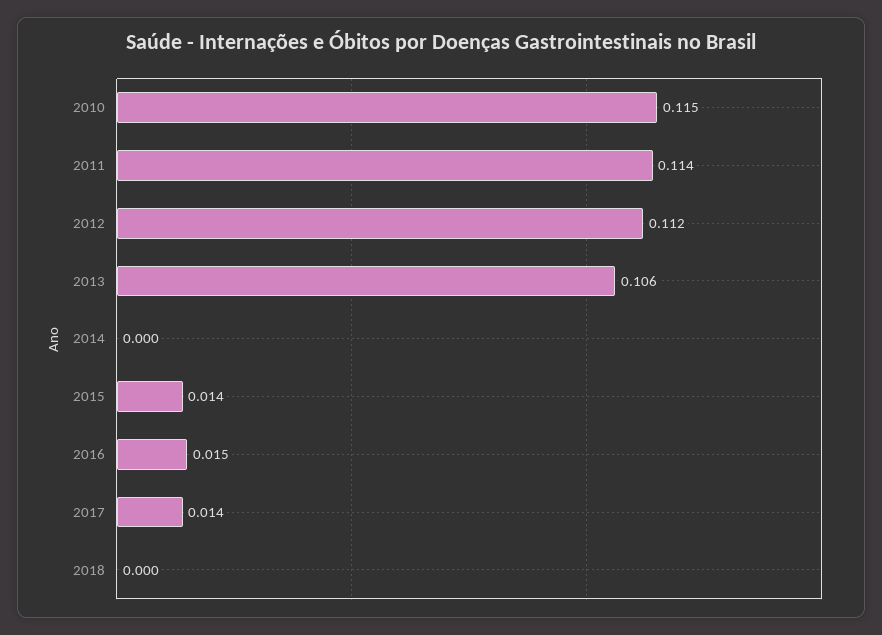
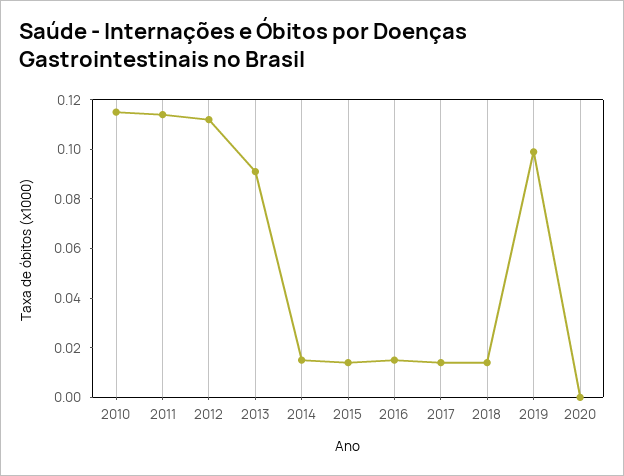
2013: 0.106 -> 0.09
2014: 0 -> 0.015
2018: 0 -> 0.015
2019: none -> 0.1
2020: none -> 0

